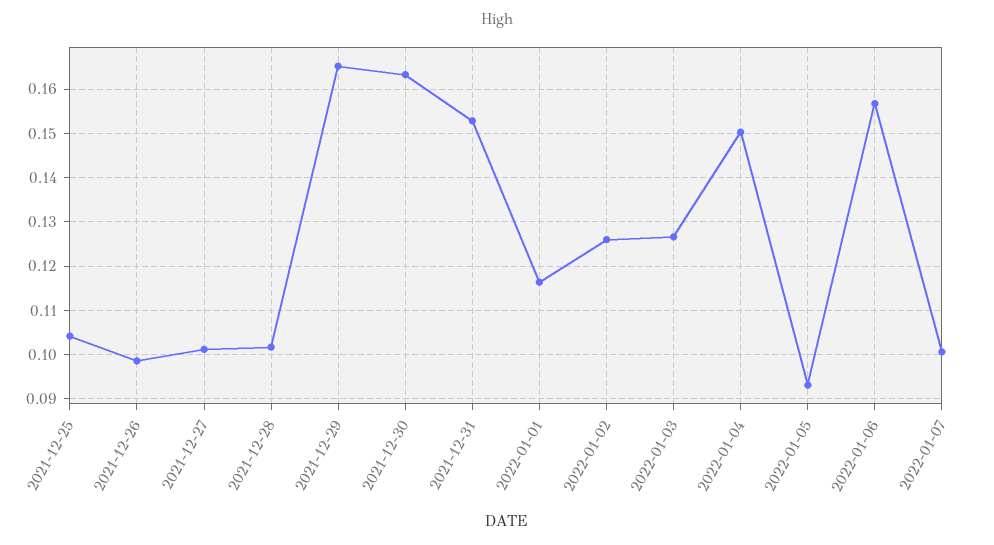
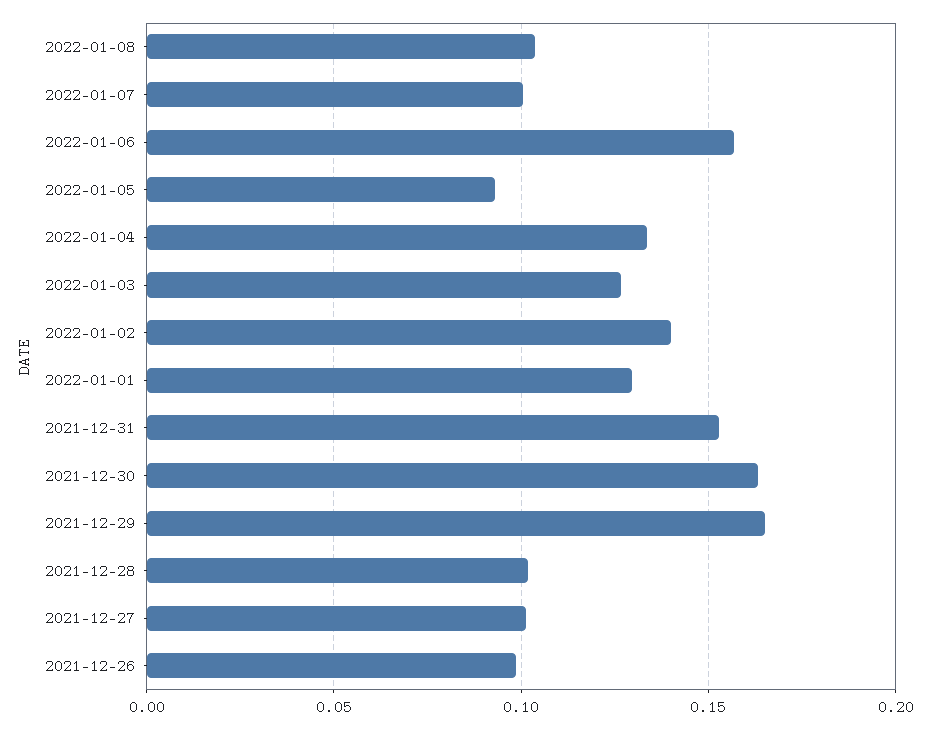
2021-12-25: 0.104 -> none
2022-01-01: 0.116 -> 0.13
2022-01-02: 0.126 -> 0.14
2022-01-04: 0.15 -> 0.135
2022-01-08: none -> 0.105

